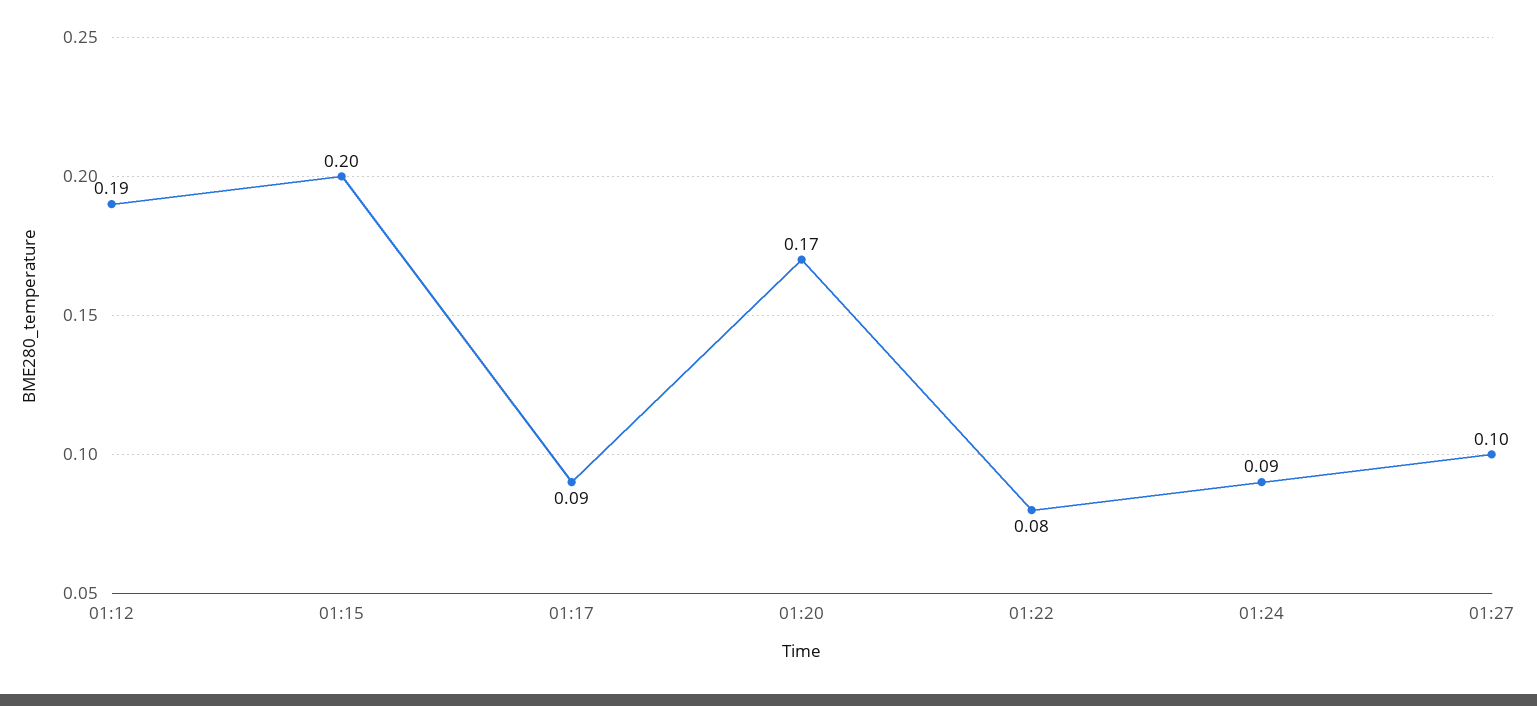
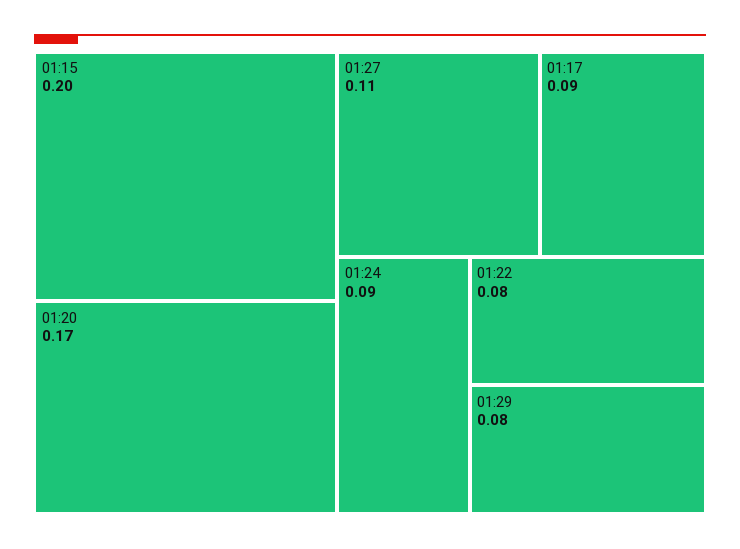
01:12: 0.19 -> none
01:27: 0.1 -> 0.11
01:29: none -> 0.08

